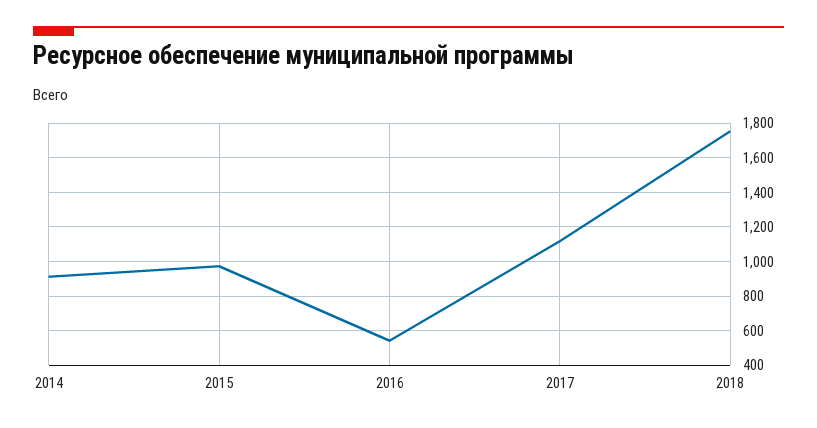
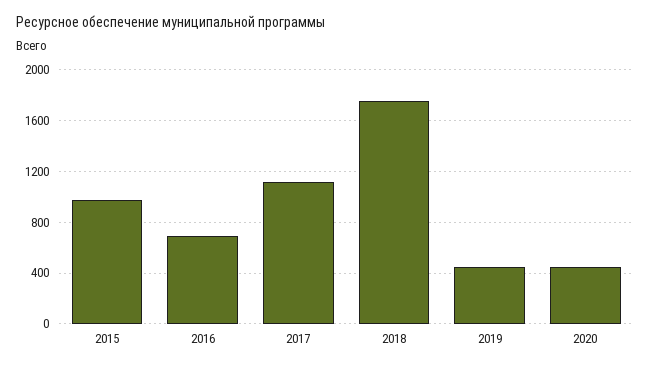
2014: 900 -> none
2016: 550 -> 700
2019: none -> 450
2020: none -> 450

